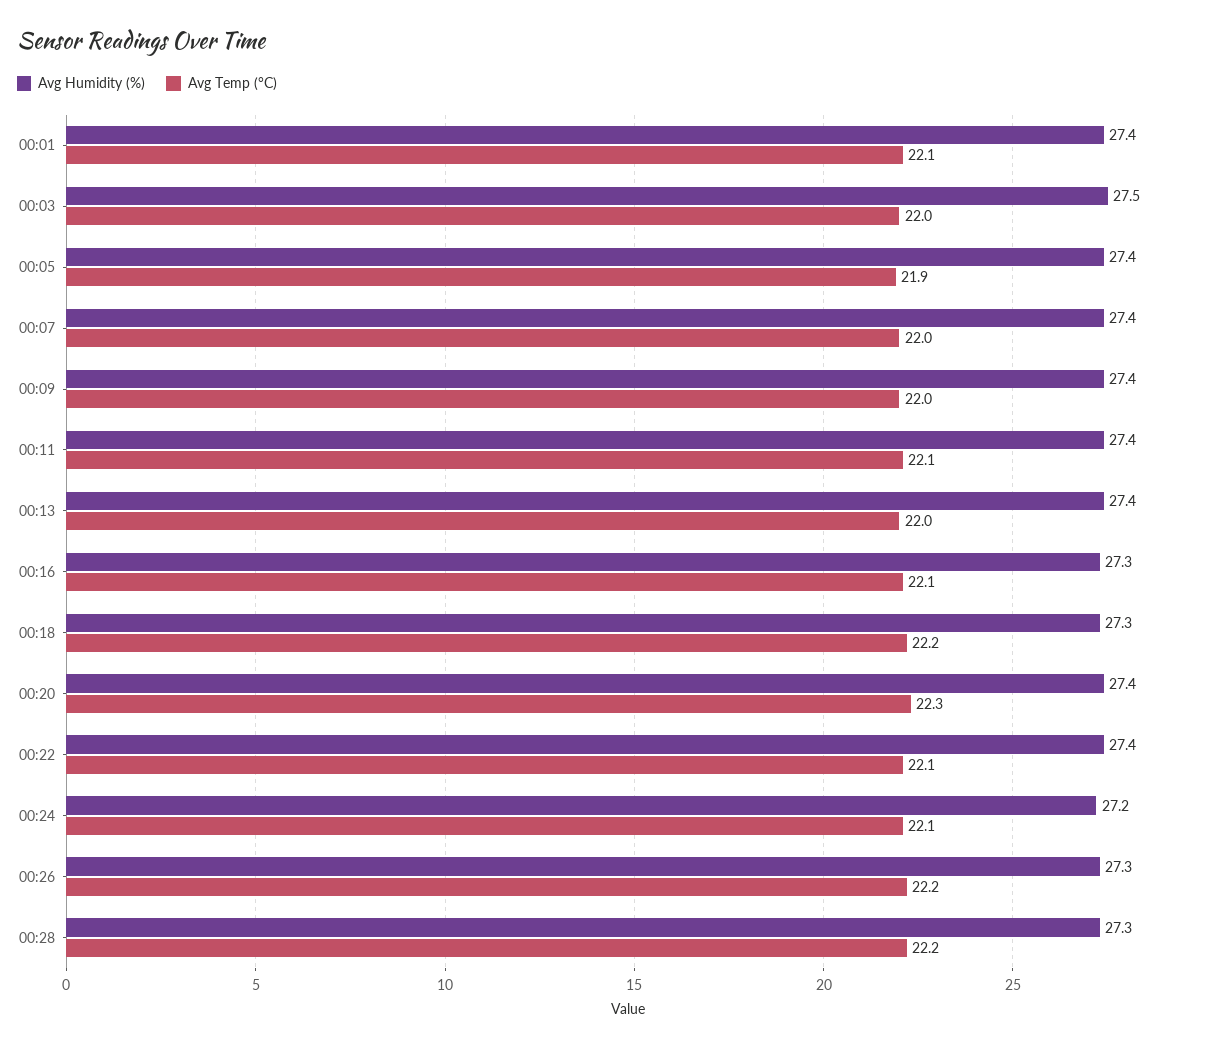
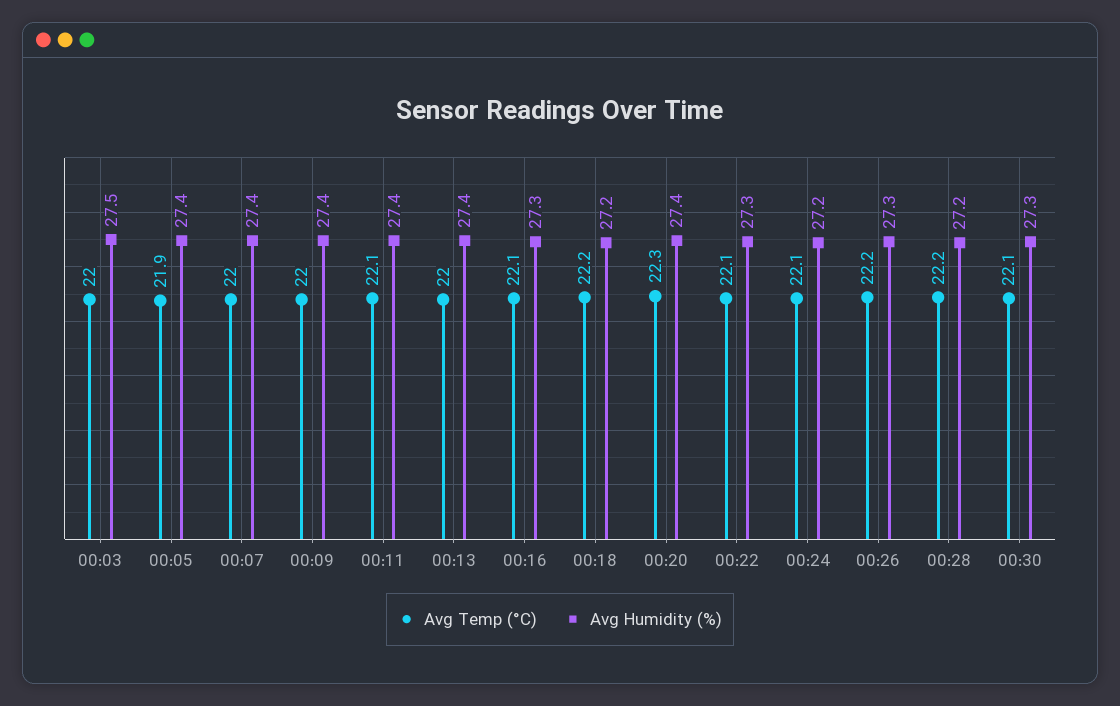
Avg Humidity (%), 00:01: 27.4 -> none
Avg Temp (°C), 00:01: 22.1 -> none
Avg Humidity (%), 00:18: 27.3 -> 27.2
Avg Humidity (%), 00:22: 27.4 -> 27.3
Avg Humidity (%), 00:28: 27.3 -> 27.2
Avg Temp (°C), 00:30: none -> 22.1
Avg Humidity (%), 00:30: none -> 27.3

